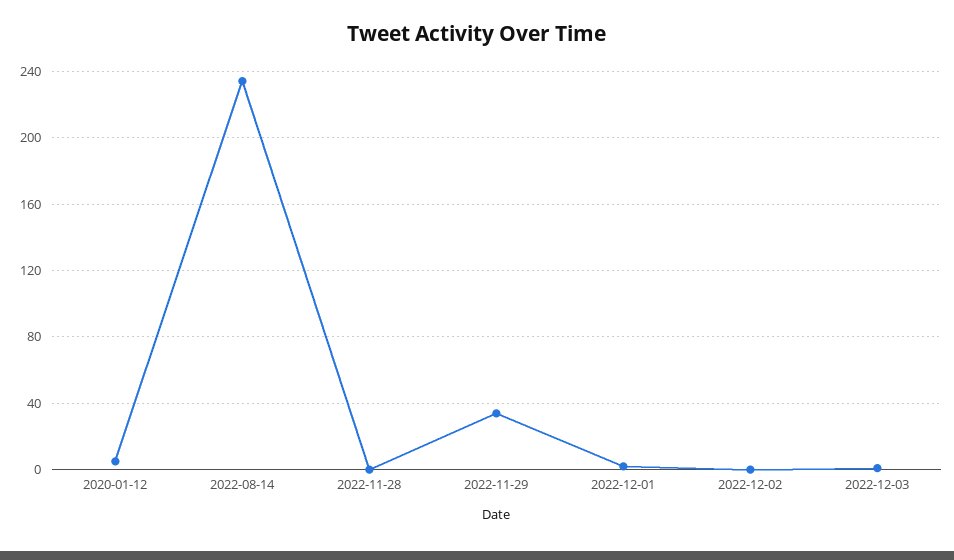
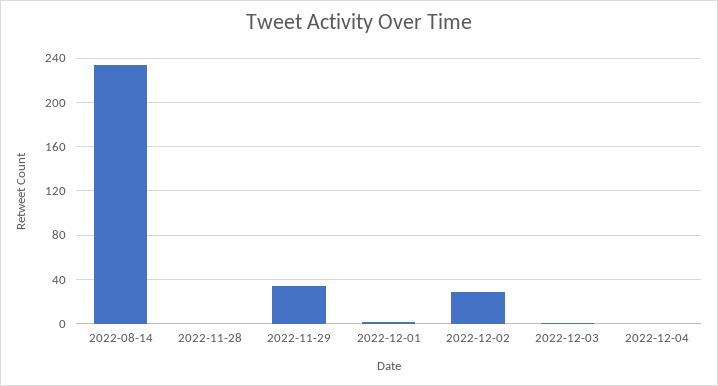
2020-01-12: 5 -> none
2022-12-02: 0 -> 30
2022-12-04: none -> 0

